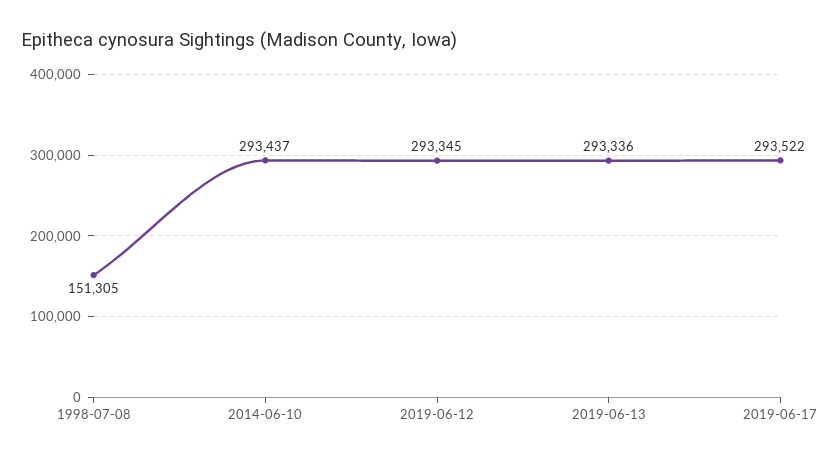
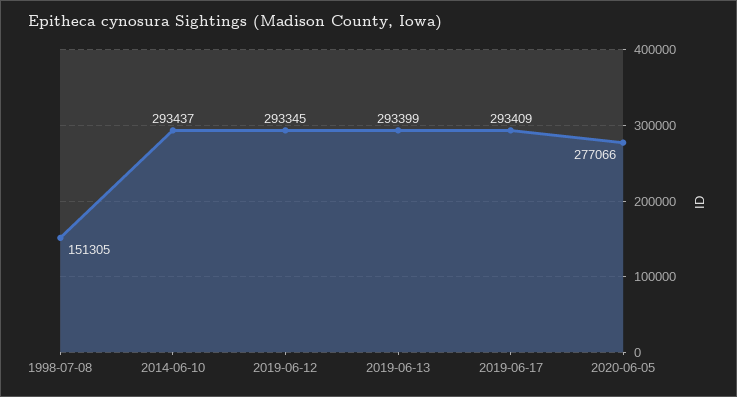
2019-06-13: 293336 -> 293399
2019-06-17: 293522 -> 293409
2020-06-05: none -> 277066

